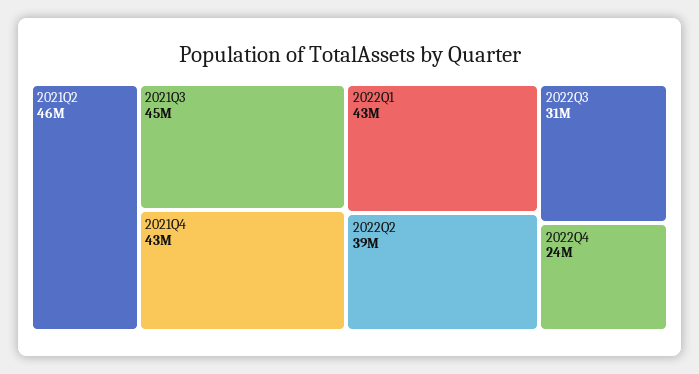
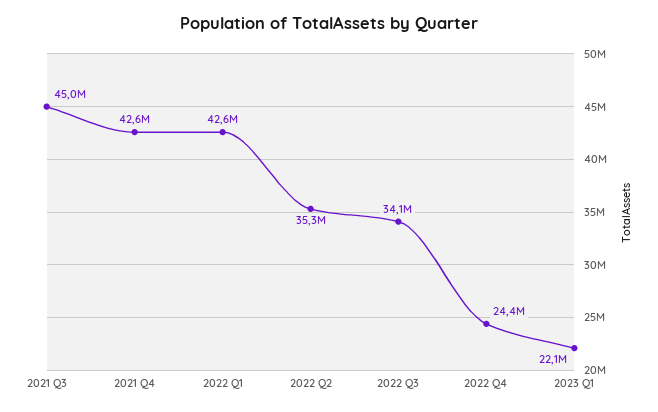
2021Q2: 46000000 -> none
2022Q2: 39000000 -> 35300000
2022Q3: 31000000 -> 34100000
2023 Q1: none -> 22100000

